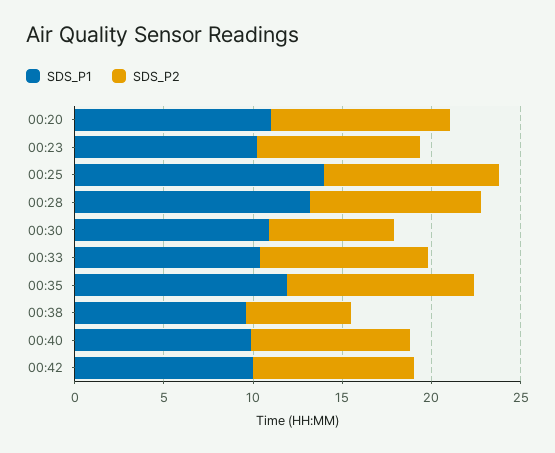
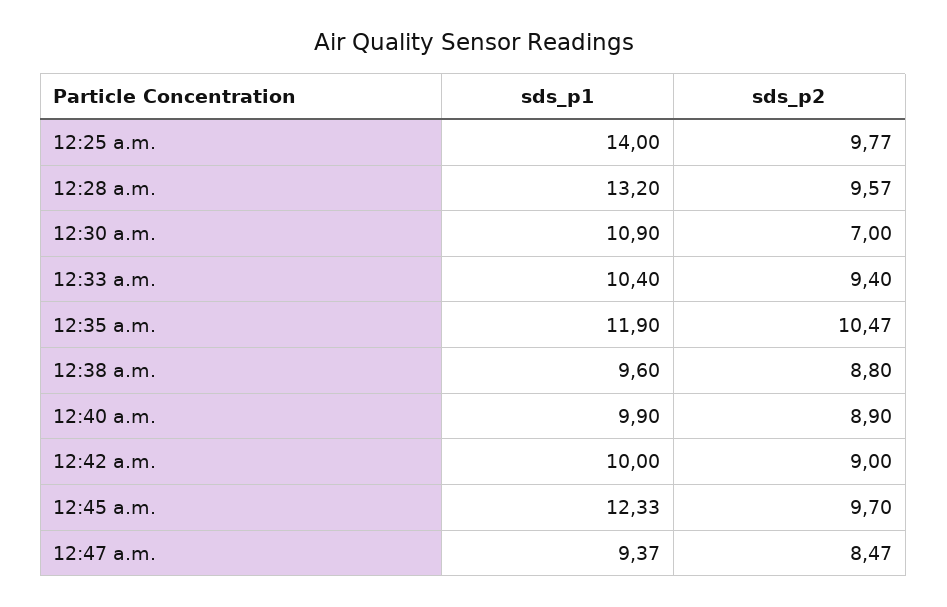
SDS_P1, 00:20: 11 -> none
SDS_P2, 00:20: 10 -> none
SDS_P1, 00:23: 10 -> none
SDS_P2, 00:23: 9 -> none
SDS_P2, 00:38: 6 -> 8.8
SDS_P1, 12:45 a.m.: none -> 12.33
SDS_P2, 12:45 a.m.: none -> 9.7
SDS_P1, 12:47 a.m.: none -> 9.37
SDS_P2, 12:47 a.m.: none -> 8.47

